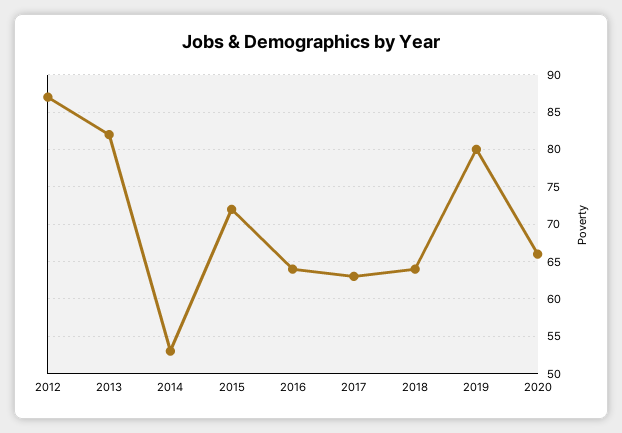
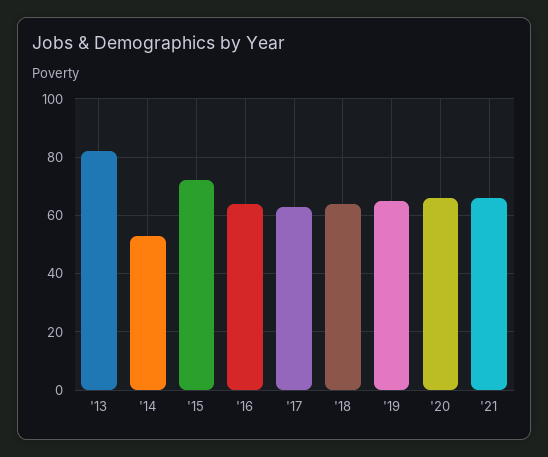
2012: 87 -> none
2019: 80 -> 65
'21: none -> 65

